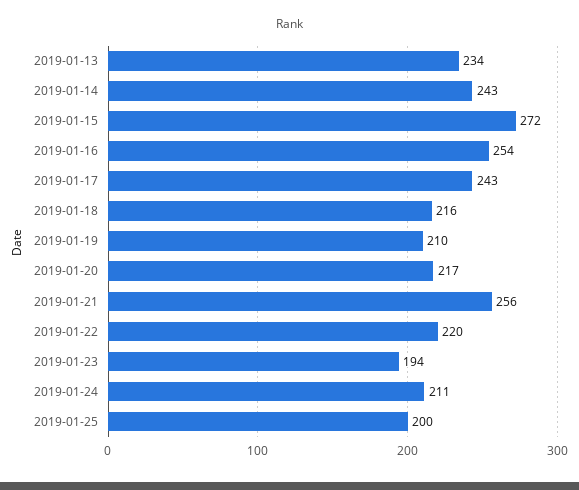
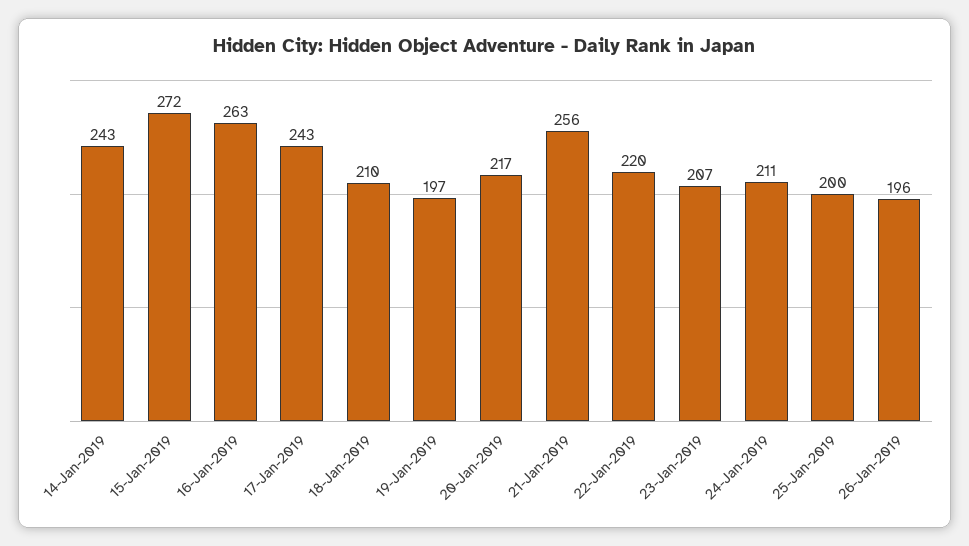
2019-01-13: 234 -> none
2019-01-16: 254 -> 263
2019-01-18: 216 -> 210
2019-01-19: 210 -> 197
2019-01-23: 194 -> 207
26-Jan-2019: none -> 196

